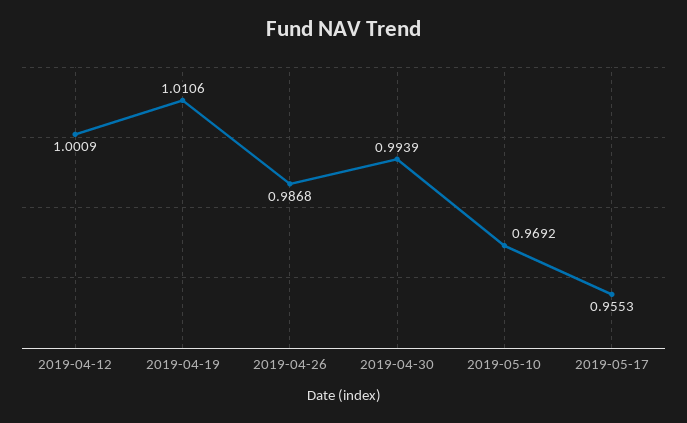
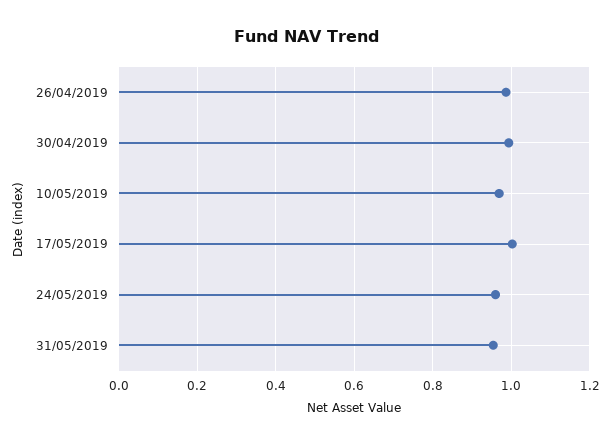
2019-04-12: 1.0009 -> none
2019-04-19: 1.0106 -> none
2019-05-17: 0.9553 -> 1
24/05/2019: none -> 0.96
31/05/2019: none -> 0.96

